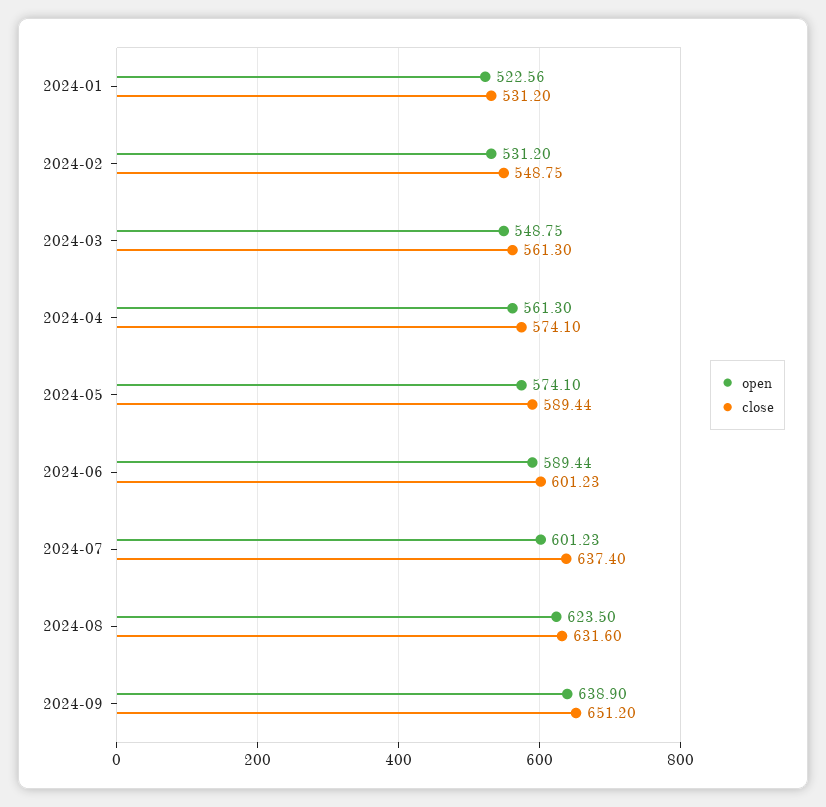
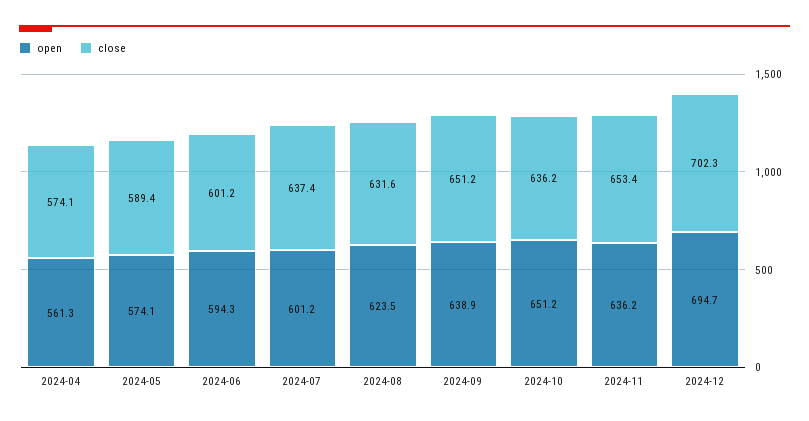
open, 2024-01: 522.56 -> none
close, 2024-01: 531.2 -> none
open, 2024-02: 531.2 -> none
close, 2024-02: 548.75 -> none
open, 2024-03: 548.75 -> none
close, 2024-03: 561.3 -> none
open, 2024-06: 589.44 -> 594.3
open, 2024-10: none -> 651.2
close, 2024-10: none -> 636.2
open, 2024-11: none -> 636.2
close, 2024-11: none -> 653.4
open, 2024-12: none -> 694.7
close, 2024-12: none -> 702.3

